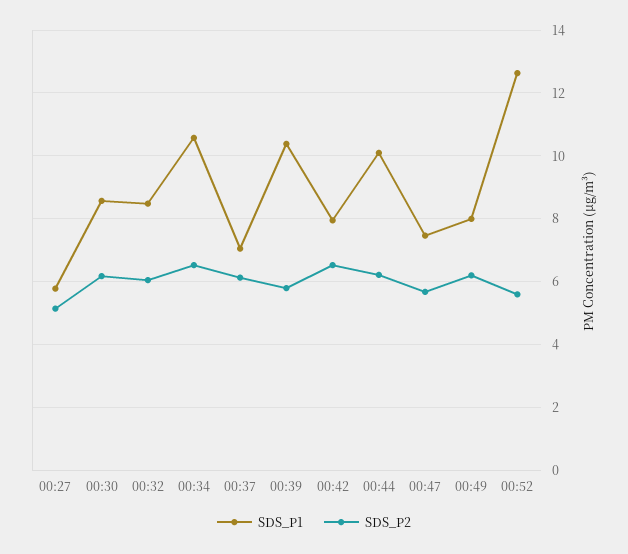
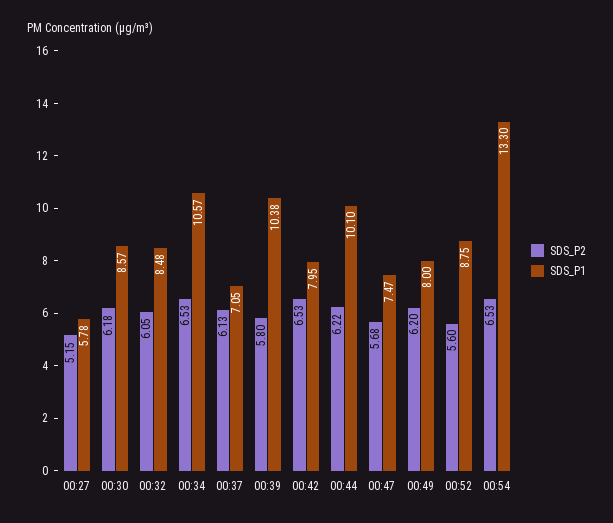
SDS_P1, 00:52: 12.6 -> 8.75
SDS_P2, 00:54: none -> 6.53
SDS_P1, 00:54: none -> 13.3

